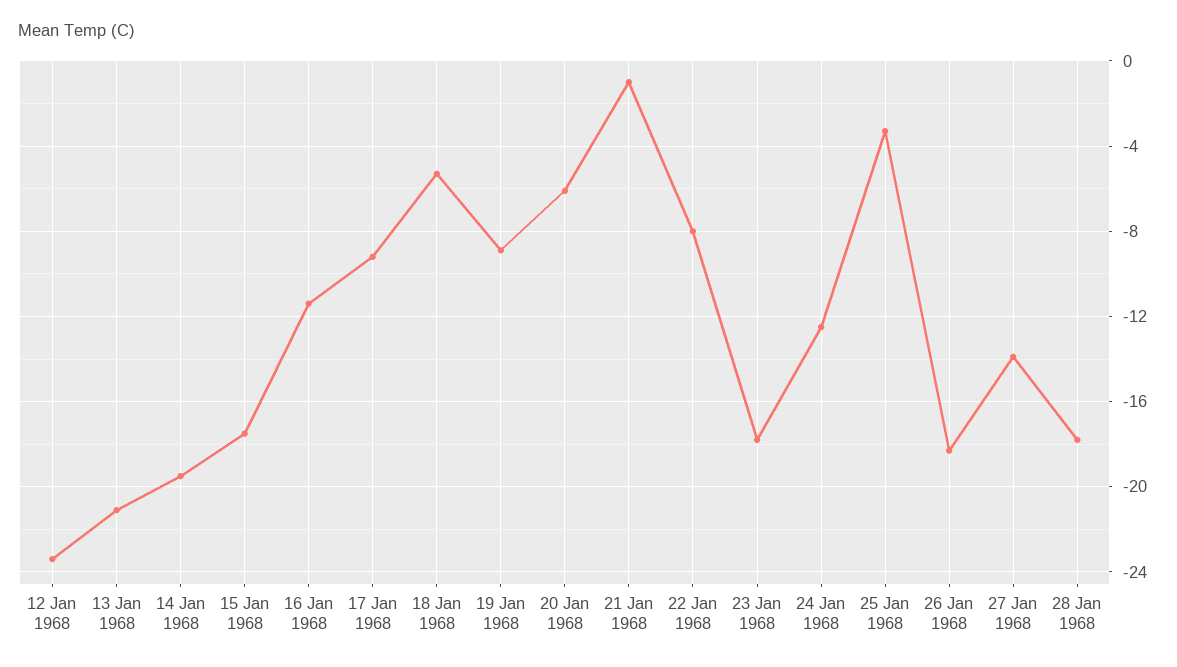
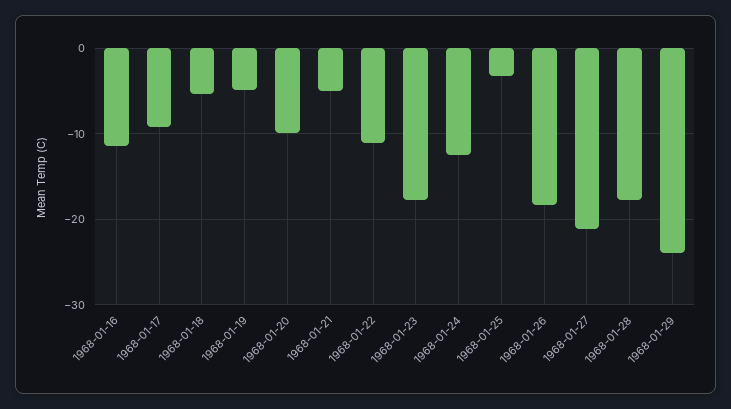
12 Jan 1968: -23.5 -> none
13 Jan 1968: -21 -> none
14 Jan 1968: -19.5 -> none
15 Jan 1968: -17.5 -> none
19 Jan 1968: -9 -> -5
20 Jan 1968: -6 -> -10
21 Jan 1968: -1 -> -5
22 Jan 1968: -8 -> -11
27 Jan 1968: -14 -> -21
1968-01-29: none -> -24

